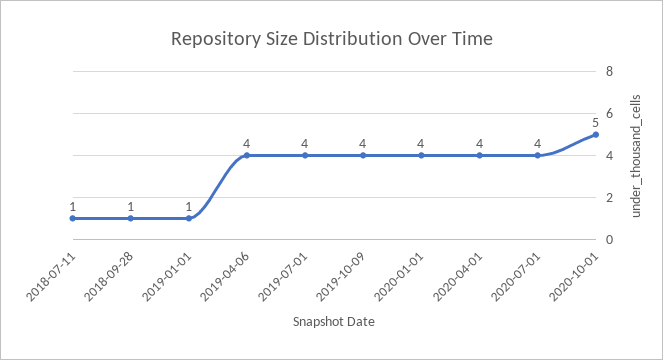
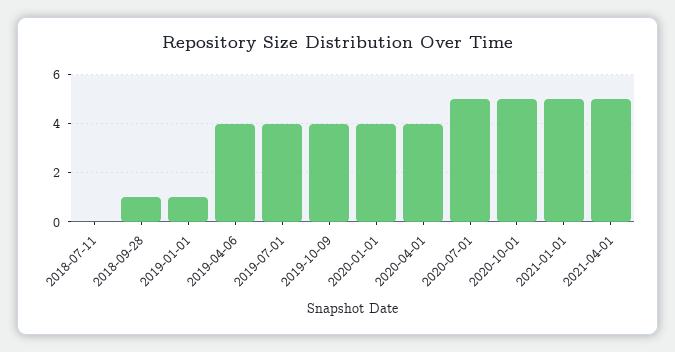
2018-07-11: 1 -> 0
2020-07-01: 4 -> 5
2021-01-01: none -> 5
2021-04-01: none -> 5

